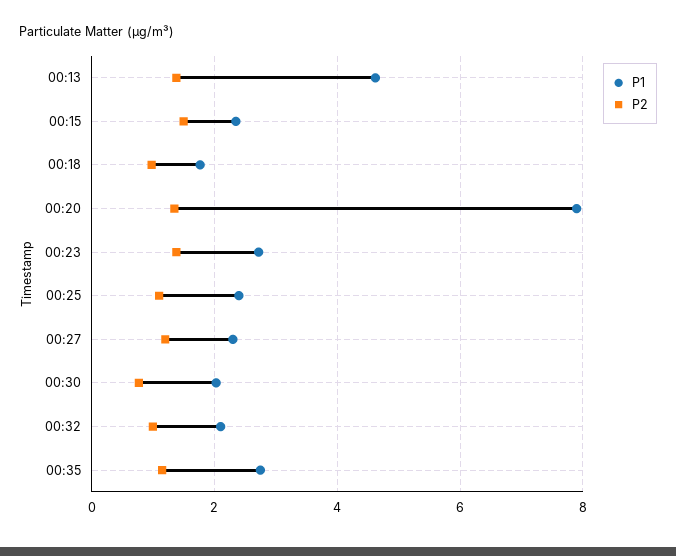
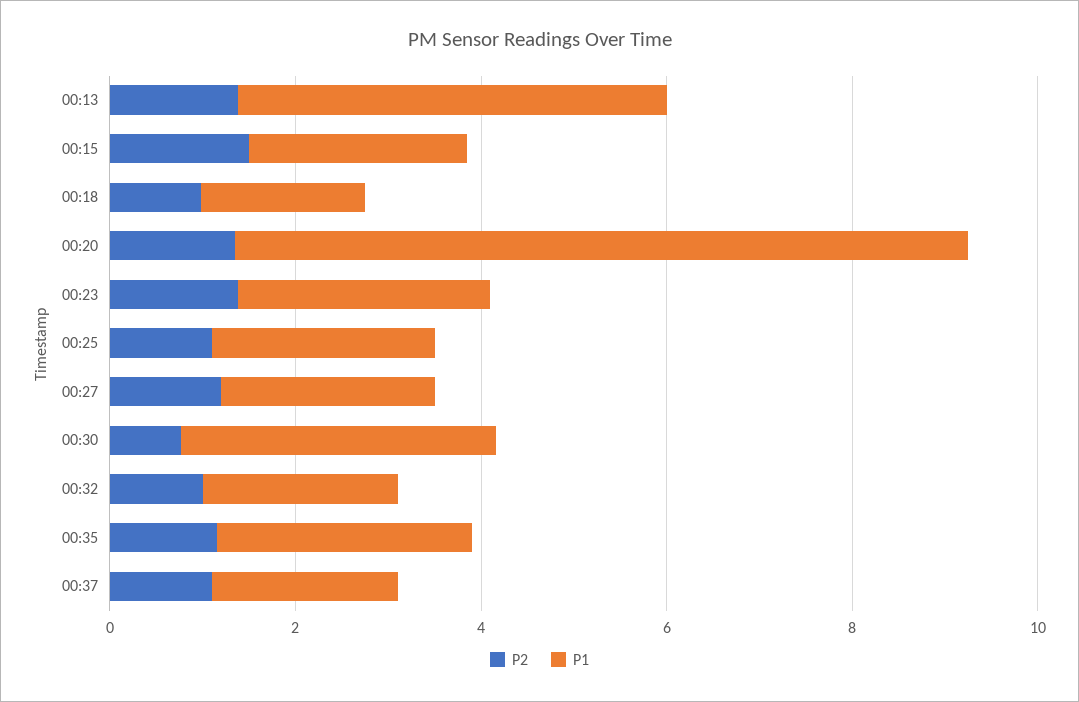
P1, 00:30: 2 -> 3.5
P2, 00:37: none -> 1
P1, 00:37: none -> 2

